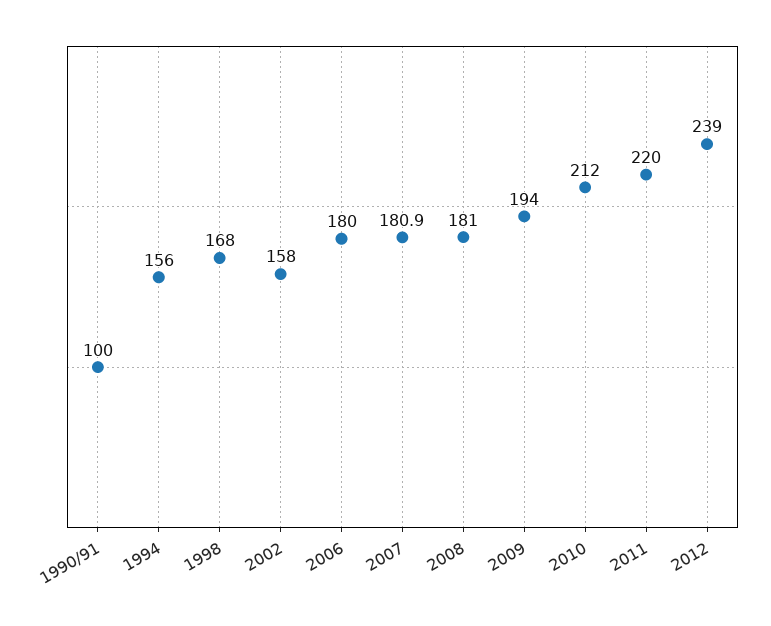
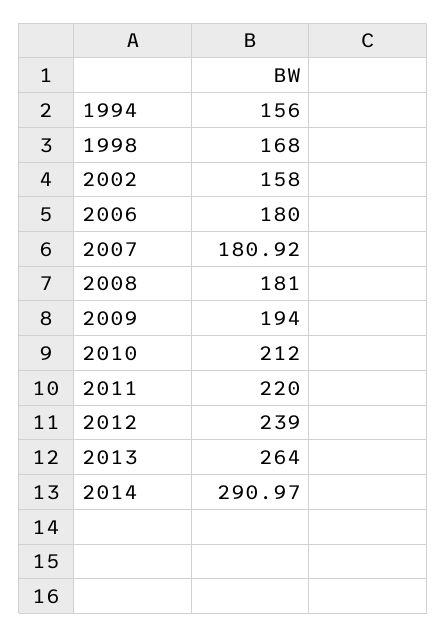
1990/91: 100 -> none
2013: none -> 264
2014: none -> 290.97

